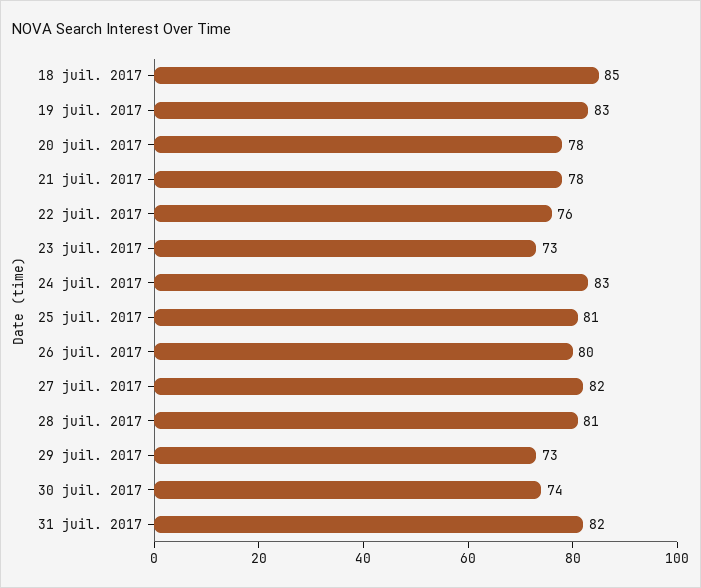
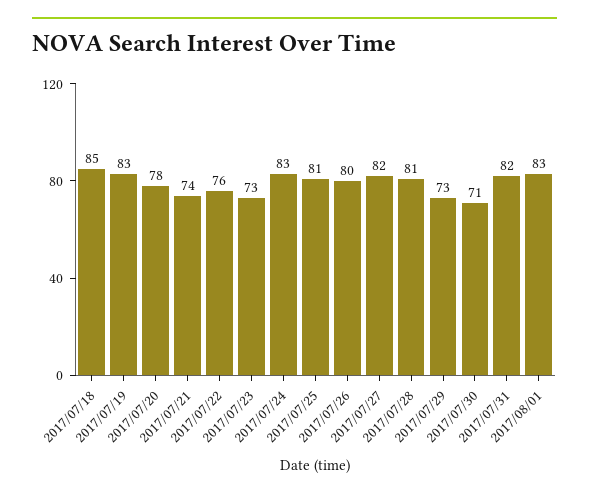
21 juil. 2017: 78 -> 74
30 juil. 2017: 74 -> 71
2017/08/01: none -> 83

